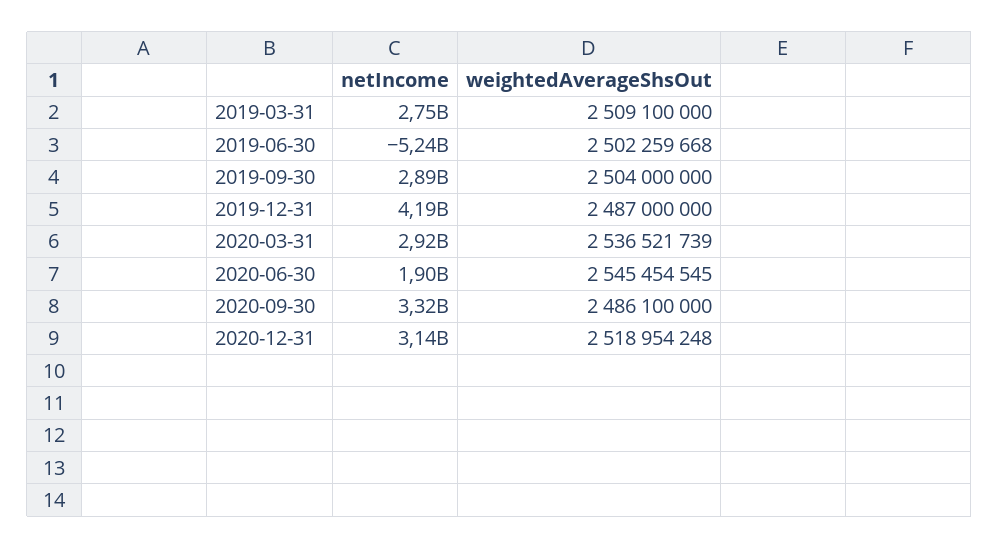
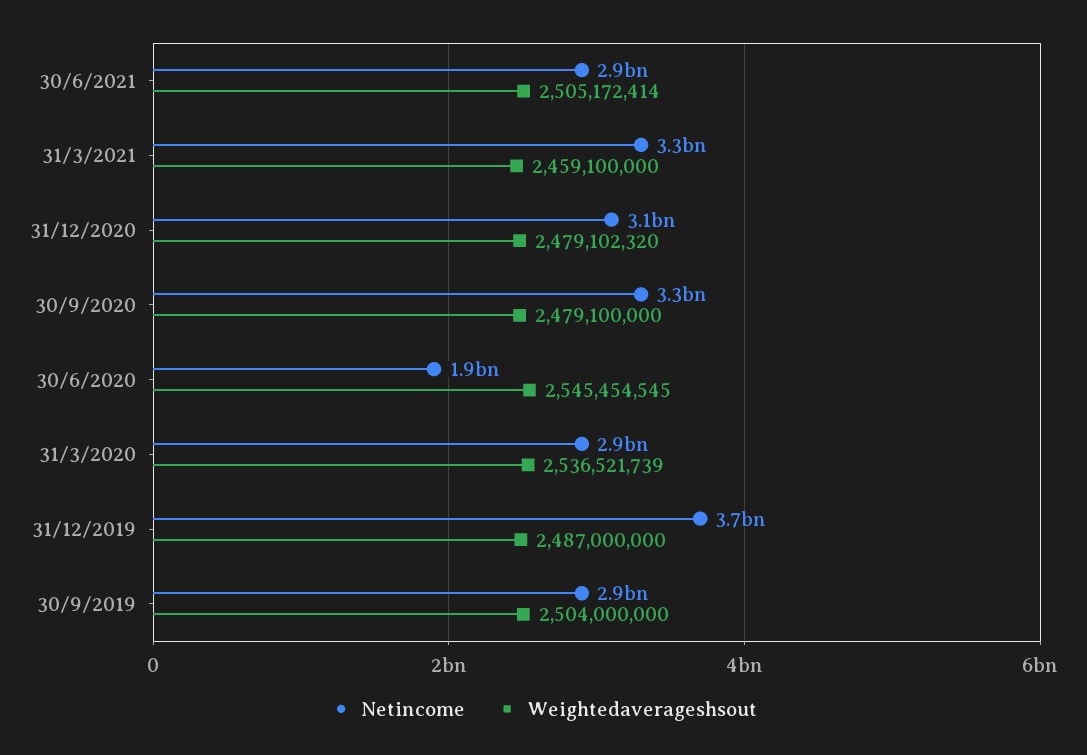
netIncome, 2019-03-31: 2750000000 -> none
weightedAverageShsOut, 2019-03-31: 2509100000 -> none
netIncome, 2019-06-30: -5240000000 -> none
weightedAverageShsOut, 2019-06-30: 2502259668 -> none
netIncome, 2019-12-31: 4190000000 -> 3700000000
weightedAverageShsOut, 2020-09-30: 2486100000 -> 2479100000
weightedAverageShsOut, 2020-12-31: 2518954248 -> 2479102320
netIncome, 30/6/2021: none -> 2900000000
weightedAverageShsOut, 30/6/2021: none -> 2505172414
netIncome, 31/3/2021: none -> 3300000000
weightedAverageShsOut, 31/3/2021: none -> 2459100000

